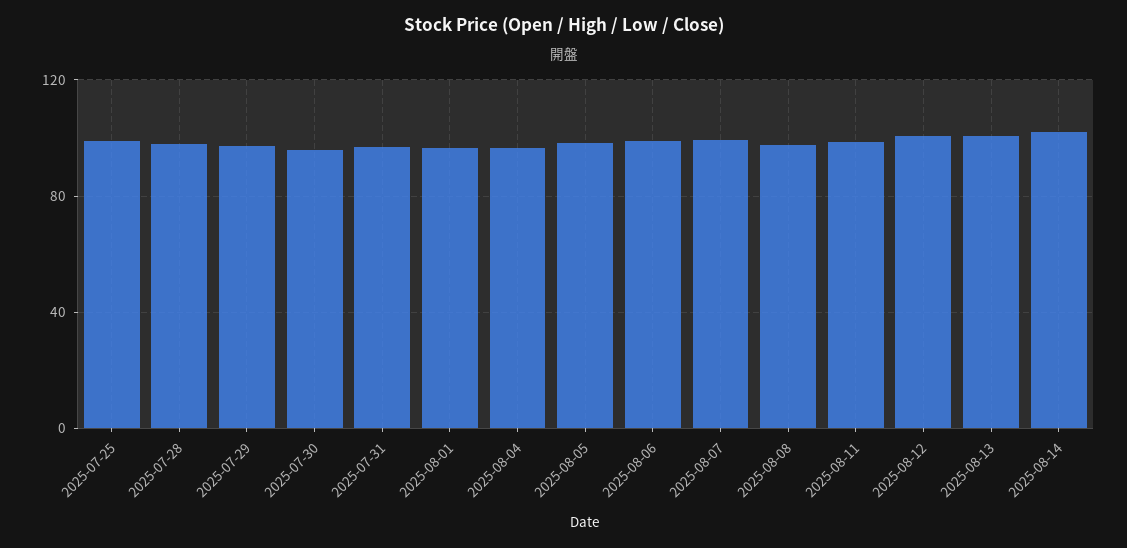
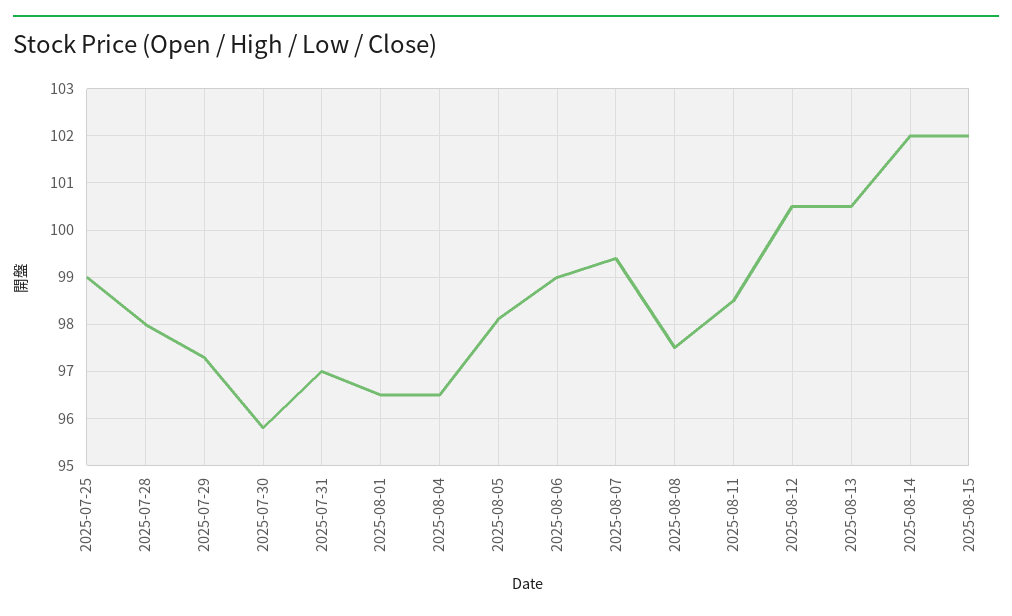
2025-08-15: none -> 102

